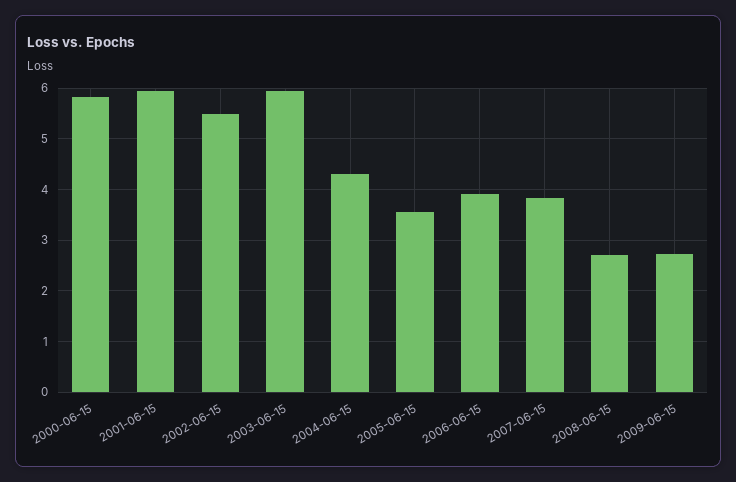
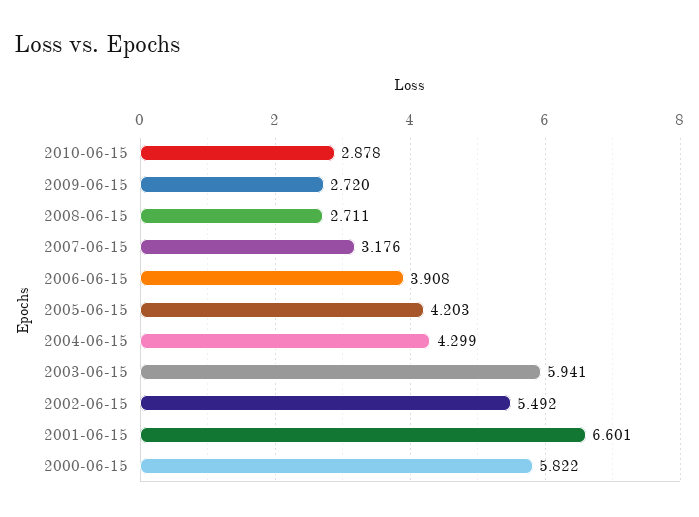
2001-06-15: 6 -> 6.601
2005-06-15: 3.6 -> 4.203
2007-06-15: 3.8 -> 3.176
2010-06-15: none -> 2.878

